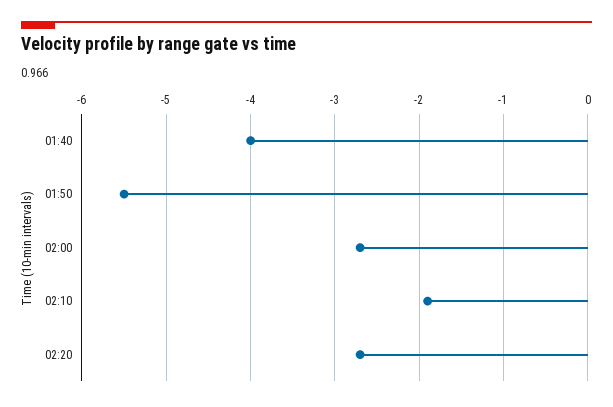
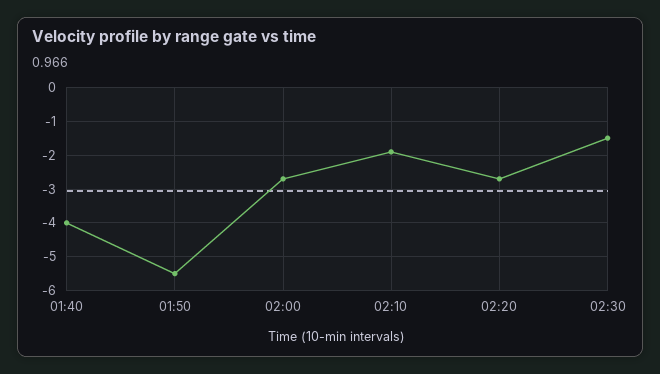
02:30: none -> -1.5

